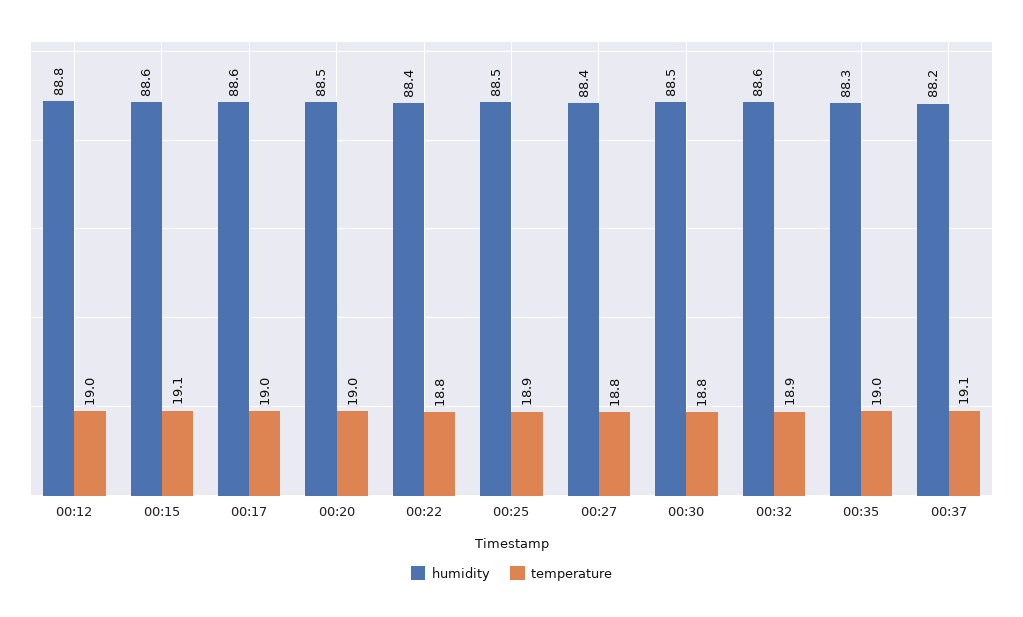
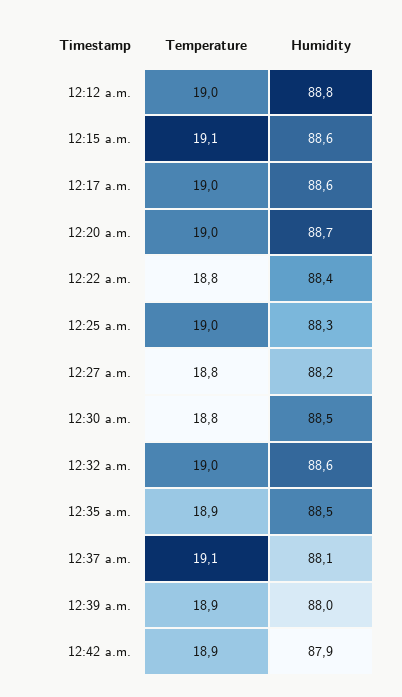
humidity, 00:20: 88.5 -> 88.7
humidity, 00:25: 88.5 -> 88.3
temperature, 00:25: 18.9 -> 19
humidity, 00:27: 88.4 -> 88.2
temperature, 00:32: 18.9 -> 19
humidity, 00:35: 88.3 -> 88.5
temperature, 00:35: 19 -> 18.9
humidity, 00:37: 88.2 -> 88.1
temperature, 12:39 a.m.: none -> 18.9
humidity, 12:39 a.m.: none -> 88
temperature, 12:42 a.m.: none -> 18.9
humidity, 12:42 a.m.: none -> 87.9

